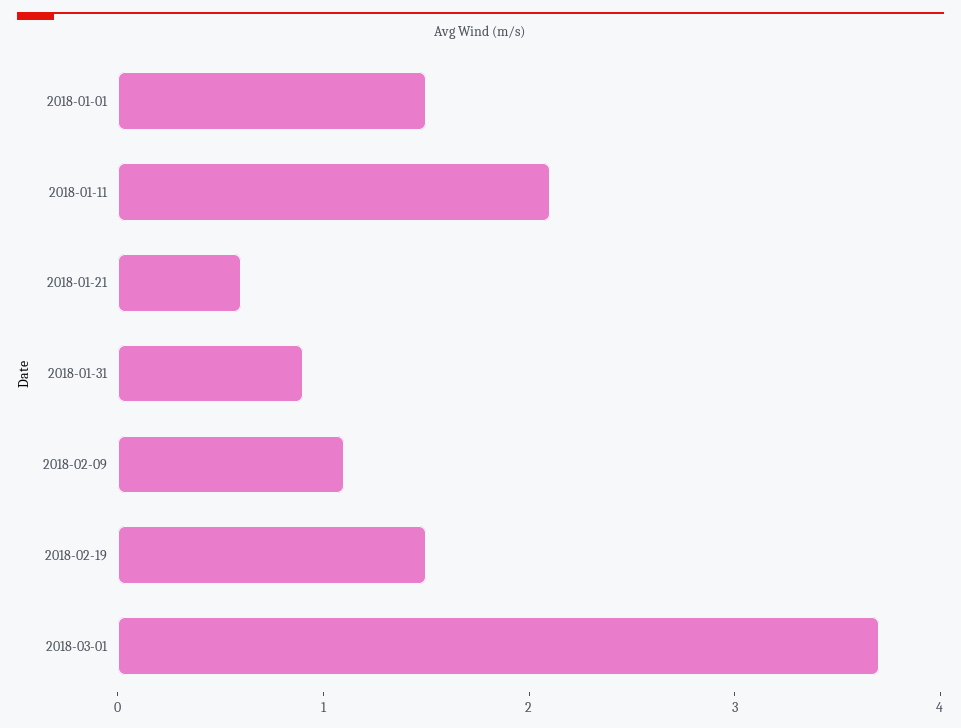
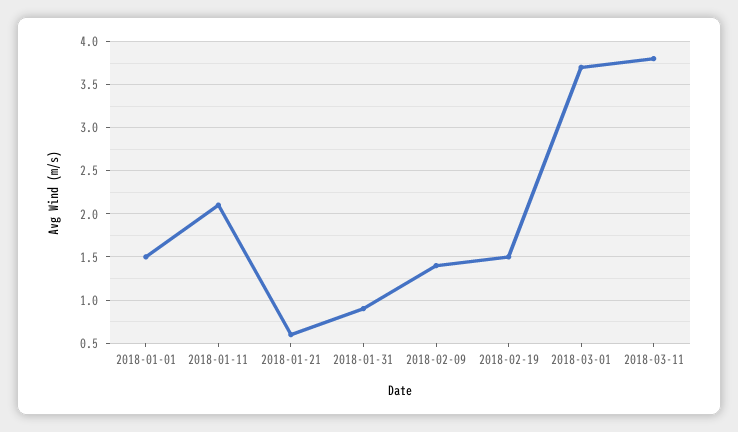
2018-02-09: 1.1 -> 1.4
2018-03-11: none -> 3.8

